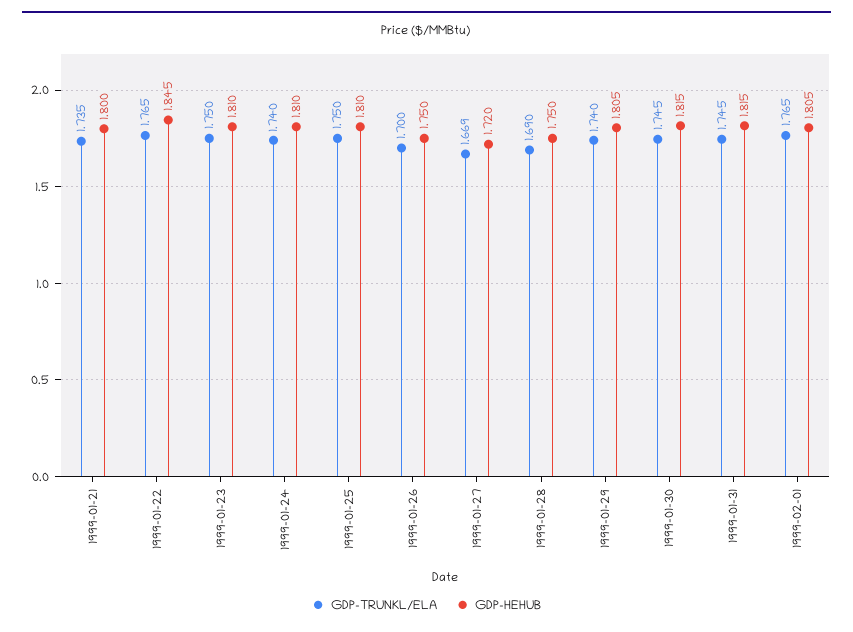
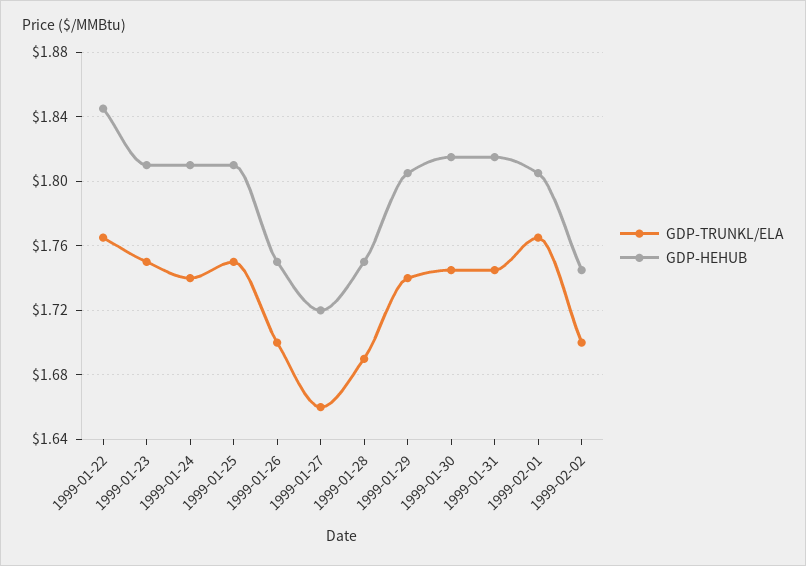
GDP-TRUNKL/ELA, 1999-01-21: 1.735 -> none
GDP-HEHUB, 1999-01-21: 1.8 -> none
GDP-TRUNKL/ELA, 1999-01-27: 1.669 -> 1.66
GDP-TRUNKL/ELA, 1999-02-02: none -> 1.7
GDP-HEHUB, 1999-02-02: none -> 1.745

